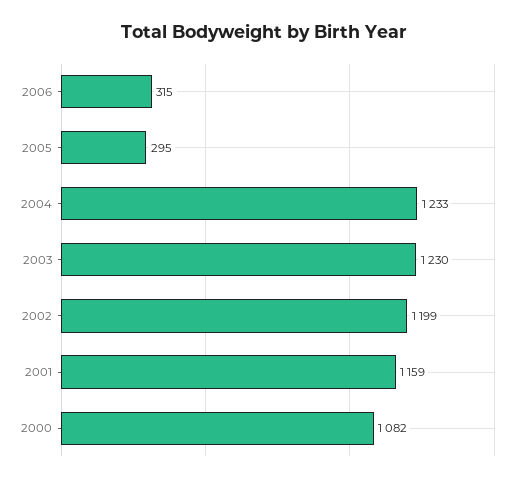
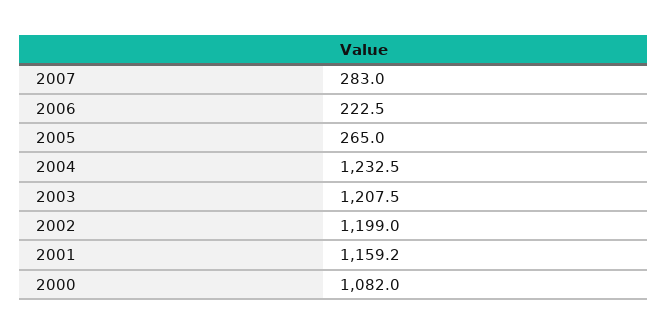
2006: 315 -> 222.5
2005: 295 -> 265
2003: 1230 -> 1207.5
2007: none -> 283

